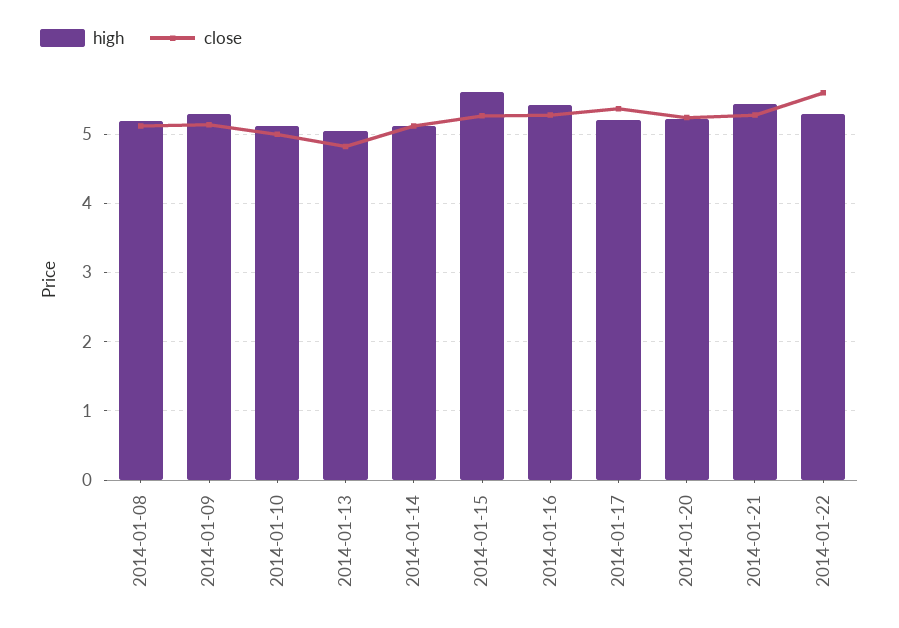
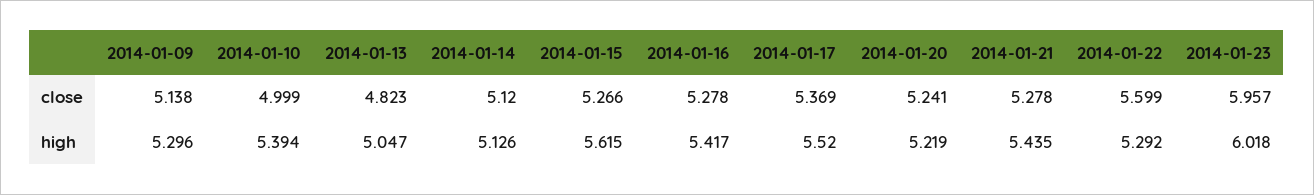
high, 2014-01-08: 5.2 -> none
close, 2014-01-08: 5.1 -> none
high, 2014-01-10: 5.1 -> 5.394
high, 2014-01-17: 5.2 -> 5.52
close, 2014-01-23: none -> 5.957
high, 2014-01-23: none -> 6.018

